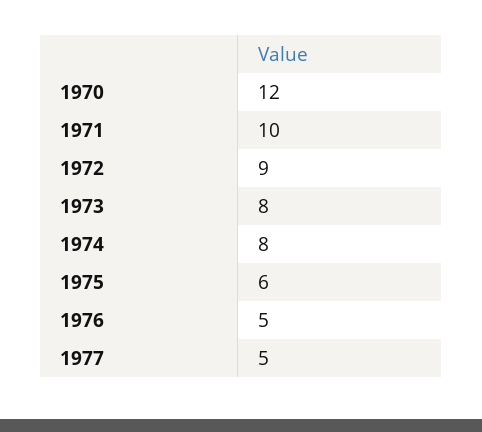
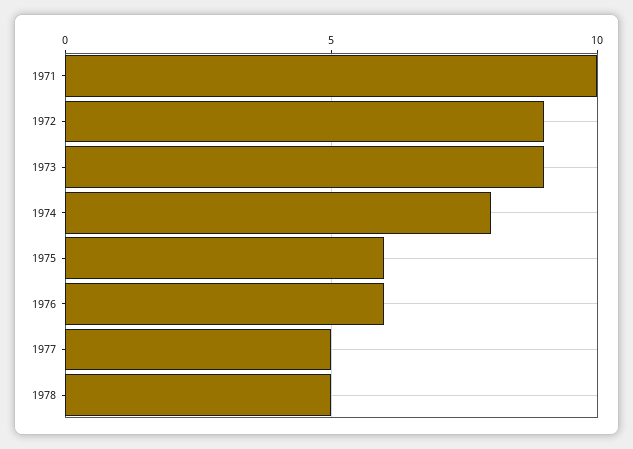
1970: 12 -> none
1973: 8 -> 9
1976: 5 -> 6
1978: none -> 5

